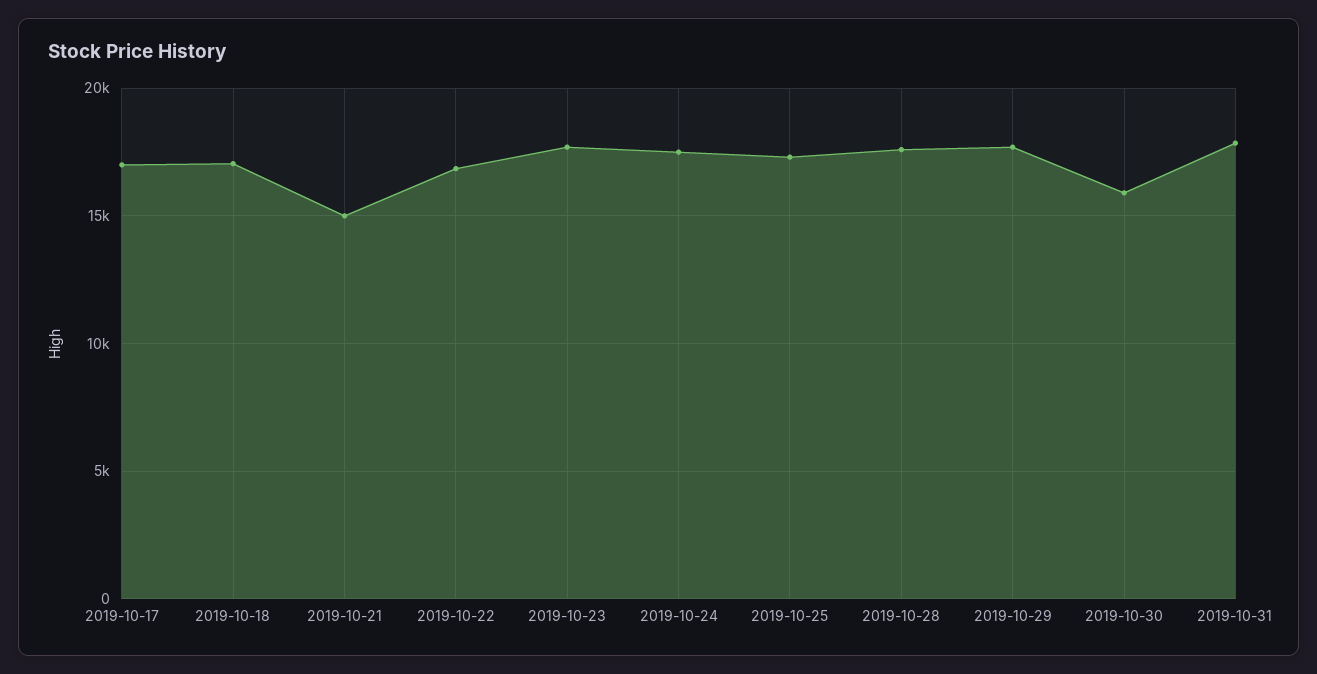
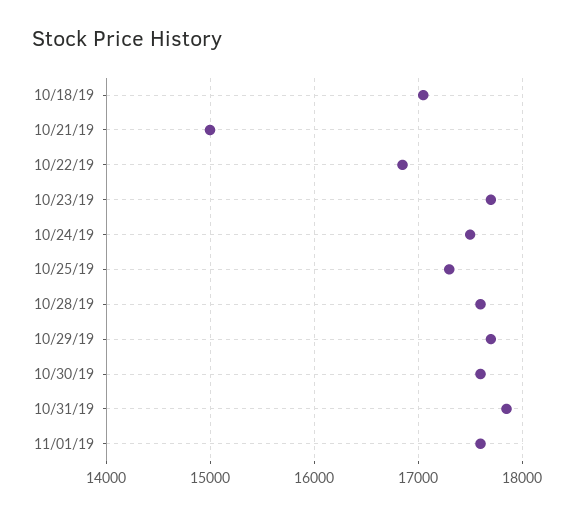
2019-10-17: 17000 -> none
2019-10-30: 16000 -> 17600
11/01/19: none -> 17600

